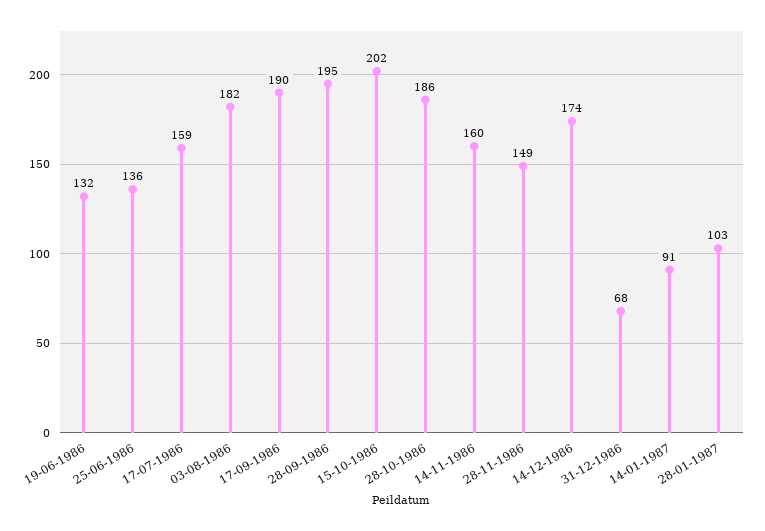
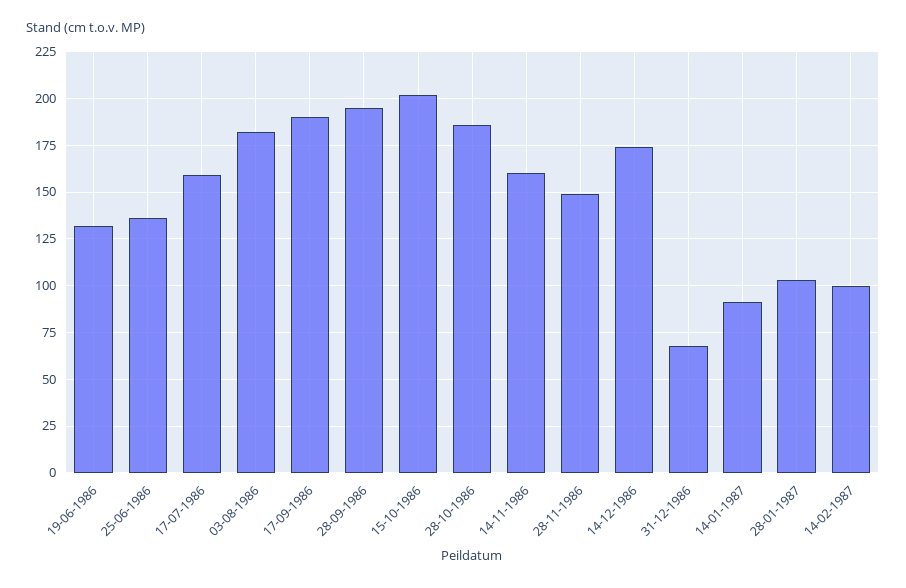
14-02-1987: none -> 100

